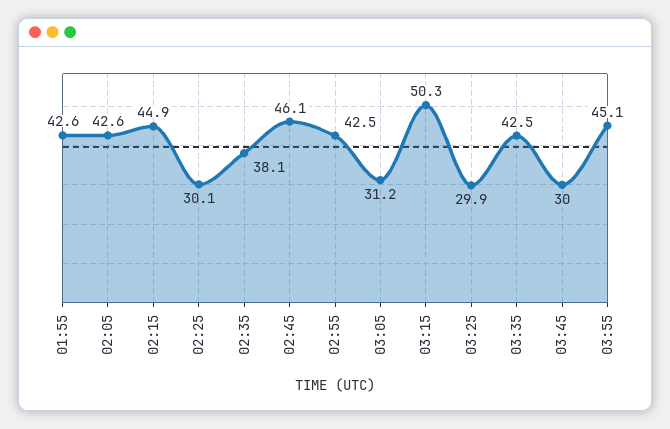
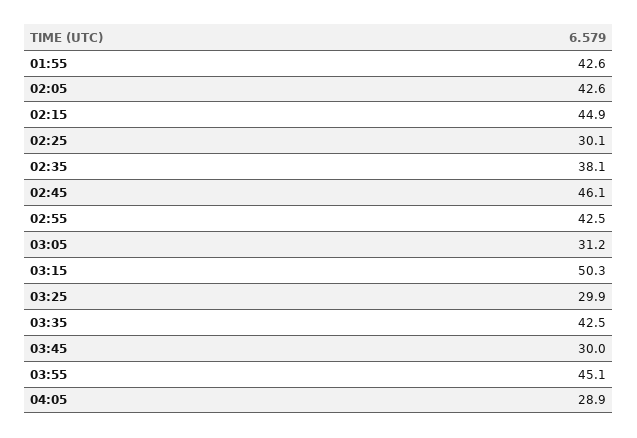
04:05: none -> 28.9

